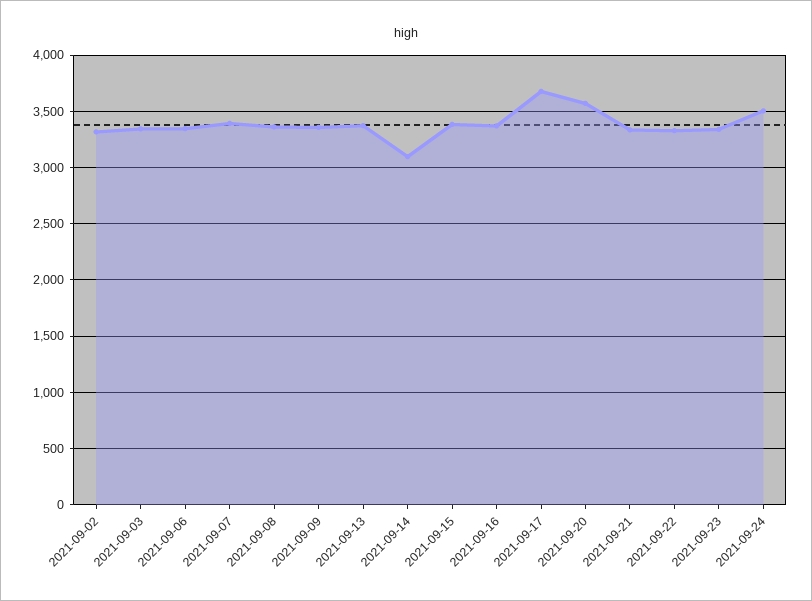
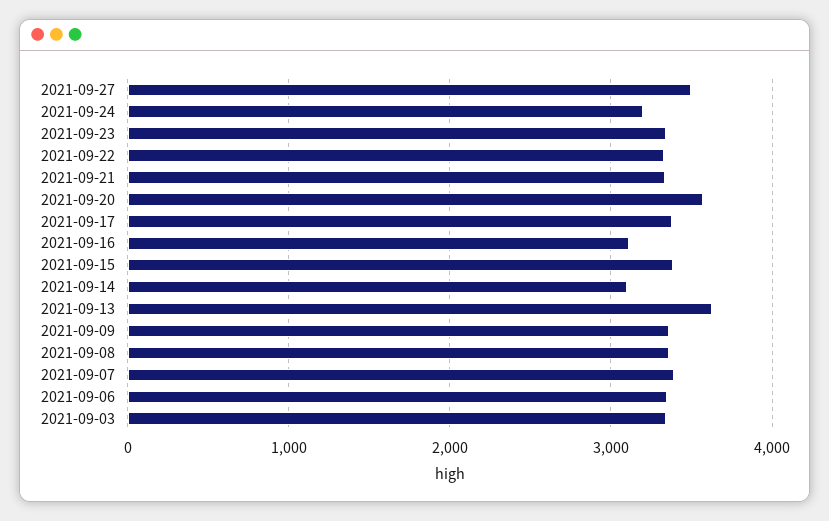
2021-09-02: 3300 -> none
2021-09-13: 3400 -> 3600
2021-09-16: 3400 -> 3100
2021-09-17: 3700 -> 3400
2021-09-24: 3500 -> 3200
2021-09-27: none -> 3500

